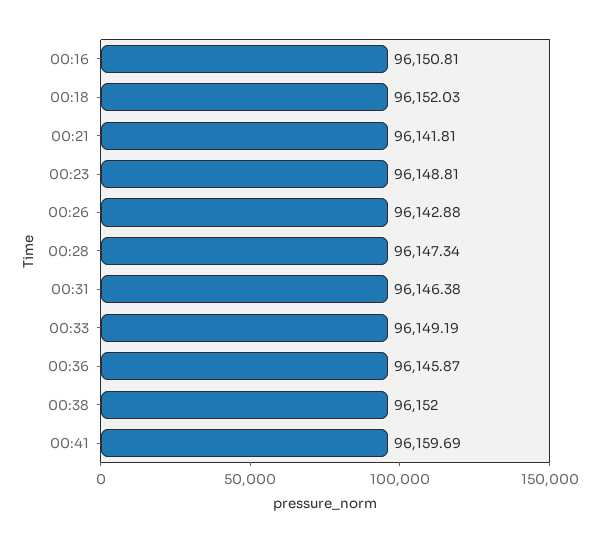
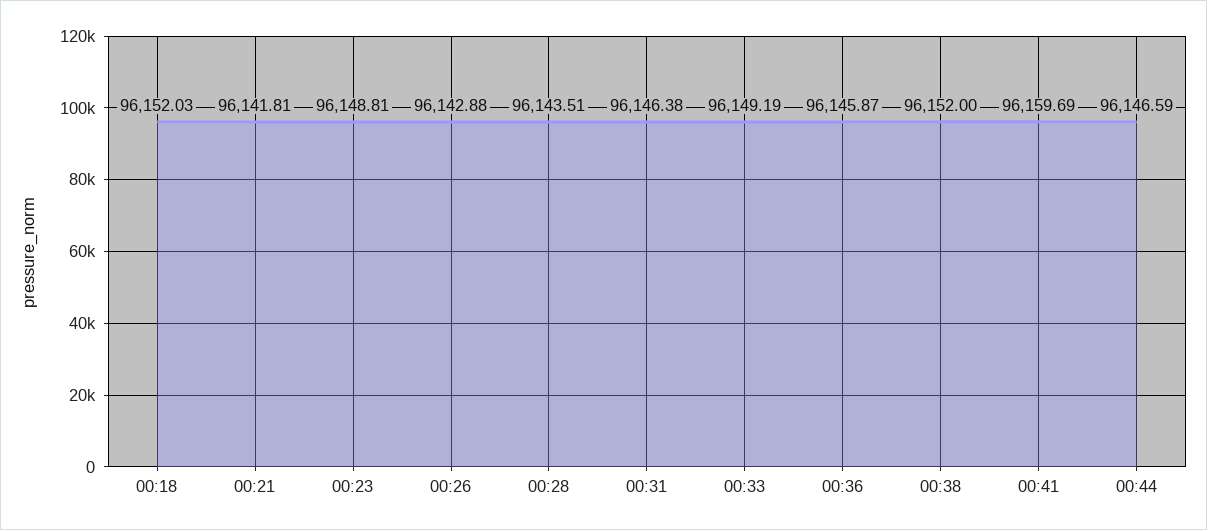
00:16: 96150.81 -> none
00:28: 96147.34 -> 96143.51
00:44: none -> 96146.59

